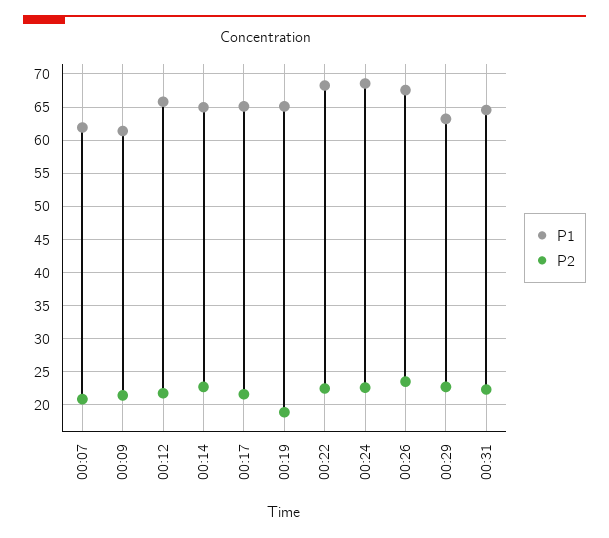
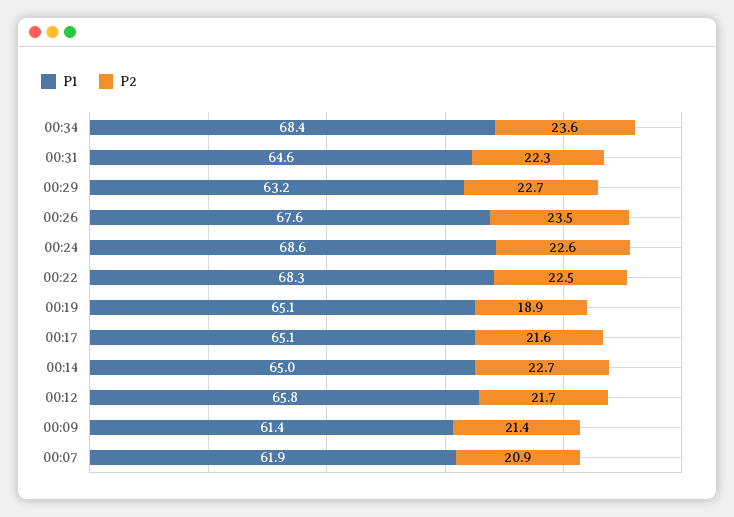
P1, 00:34: none -> 68.4
P2, 00:34: none -> 23.6

